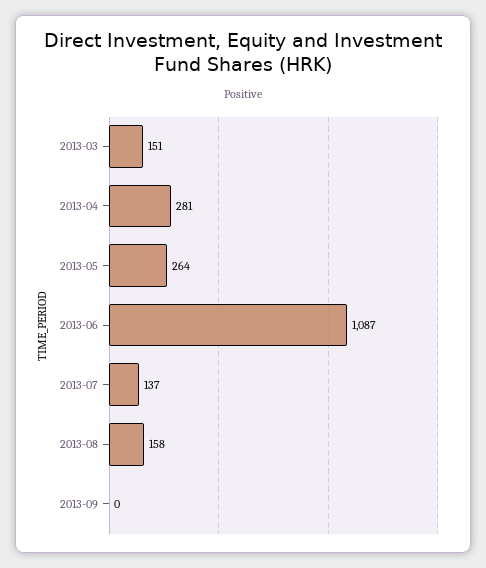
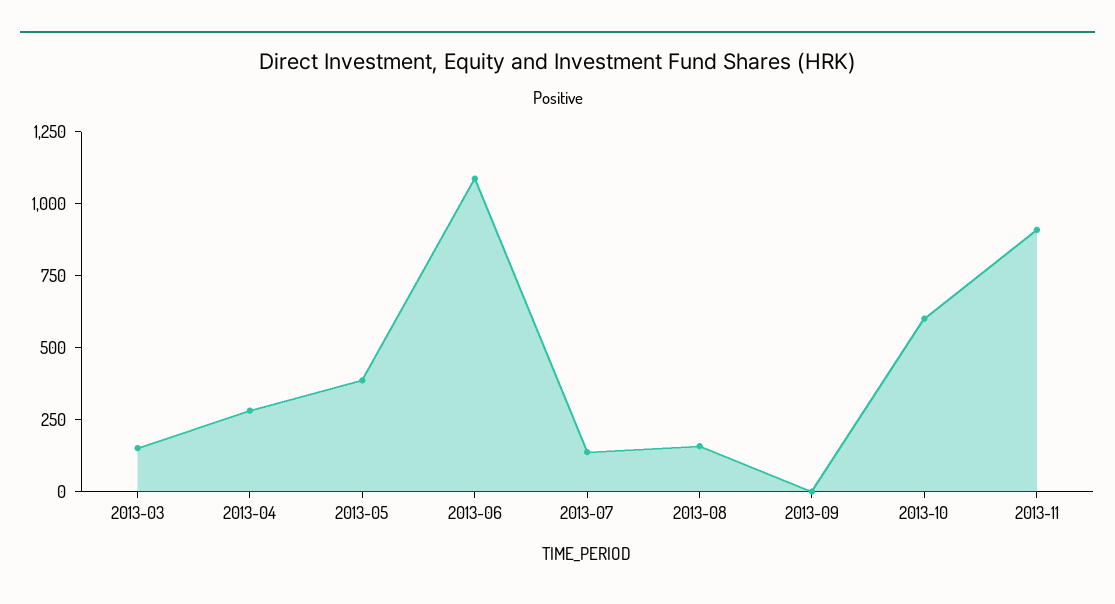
2013-05: 264 -> 400
2013-10: none -> 600
2013-11: none -> 900

